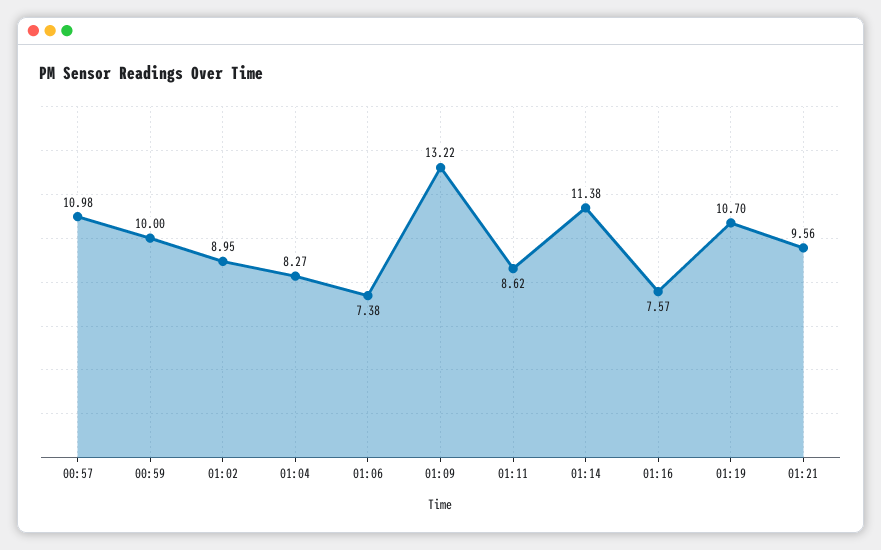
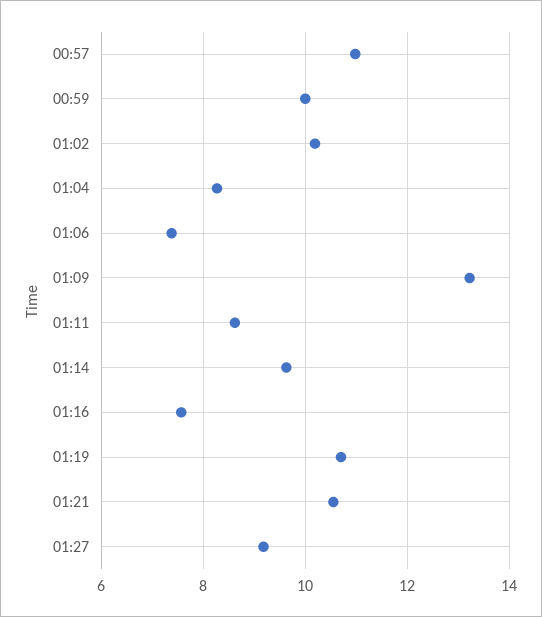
01:02: 8.95 -> 10.2
01:14: 11.38 -> 9.6
01:21: 9.56 -> 10.6
01:27: none -> 9.2

